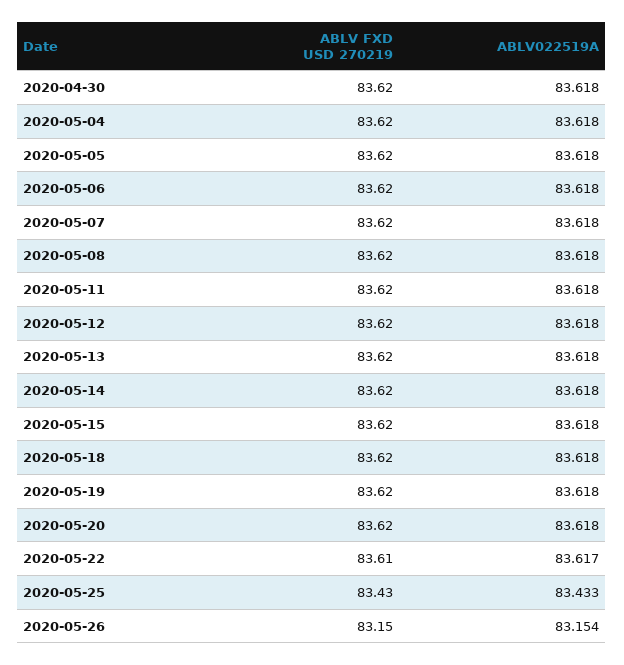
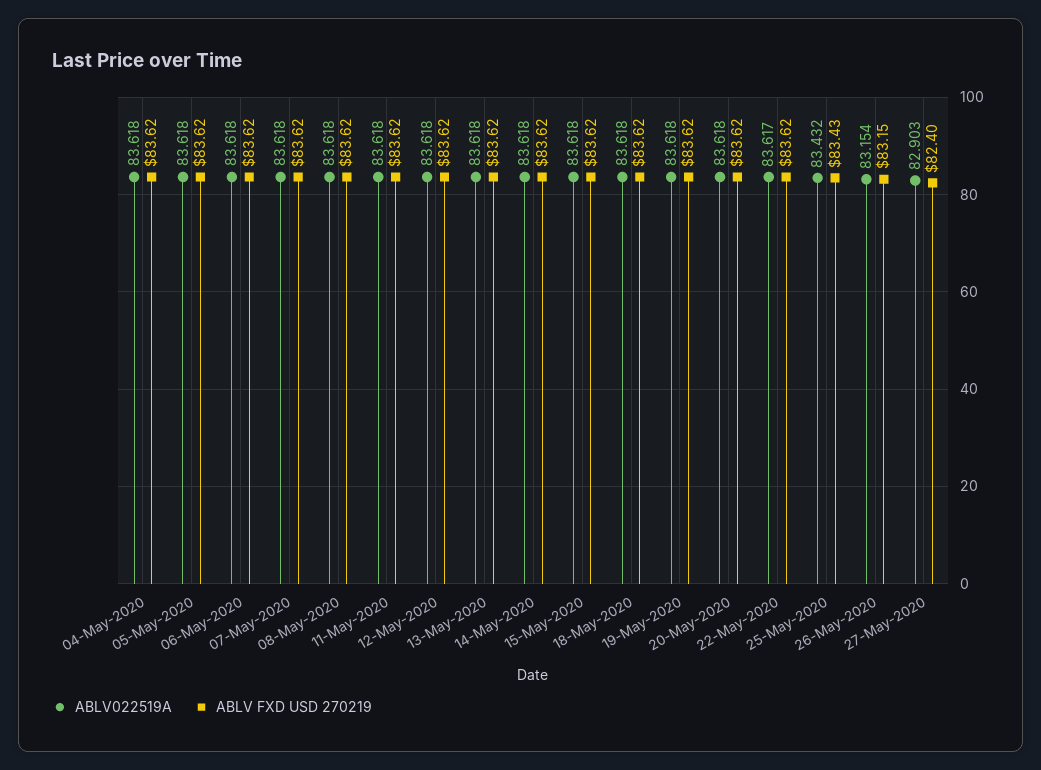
ABLV FXD USD 270219, 2020-04-30: 83.62 -> none
ABLV022519A, 2020-04-30: 83.618 -> none
ABLV FXD USD 270219, 2020-05-22: 83.61 -> 83.62
ABLV022519A, 2020-05-25: 83.433 -> 83.432
ABLV022519A, 27-May-2020: none -> 82.903
ABLV FXD USD 270219, 27-May-2020: none -> 82.4

